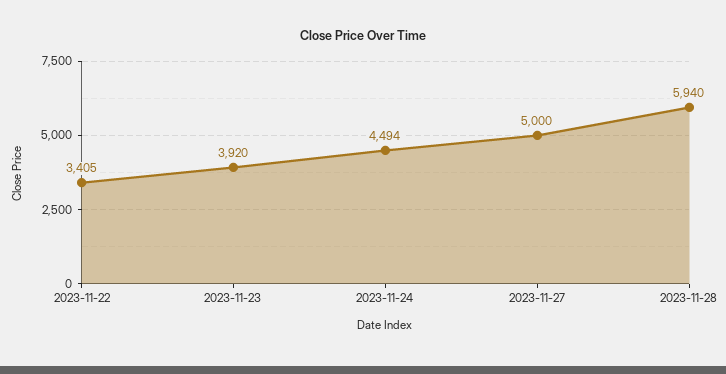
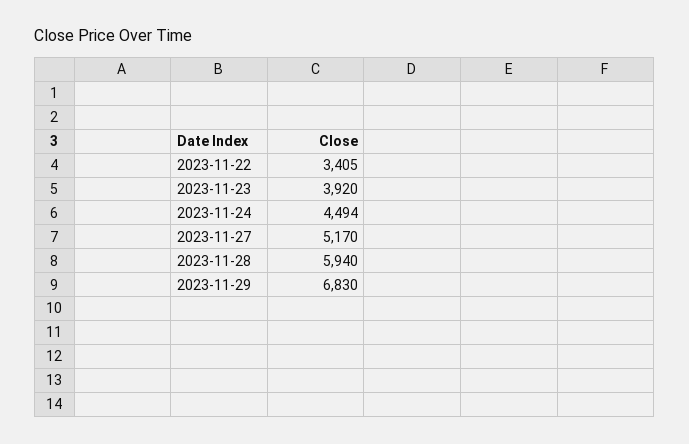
2023-11-27: 5000 -> 5170
2023-11-29: none -> 6830

